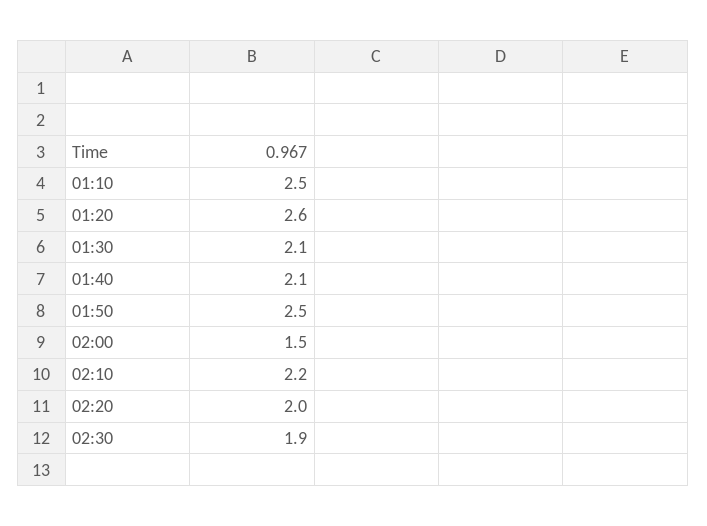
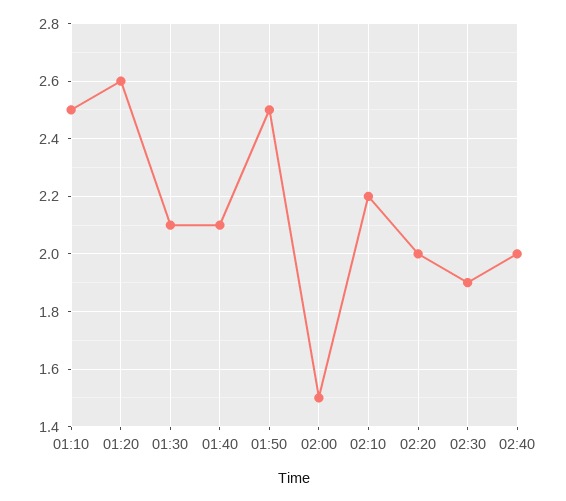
02:40: none -> 2

